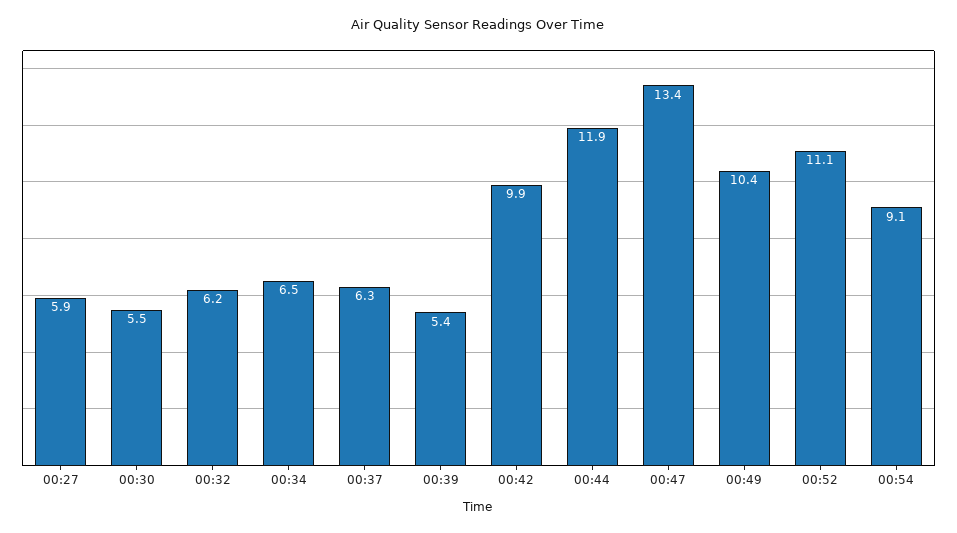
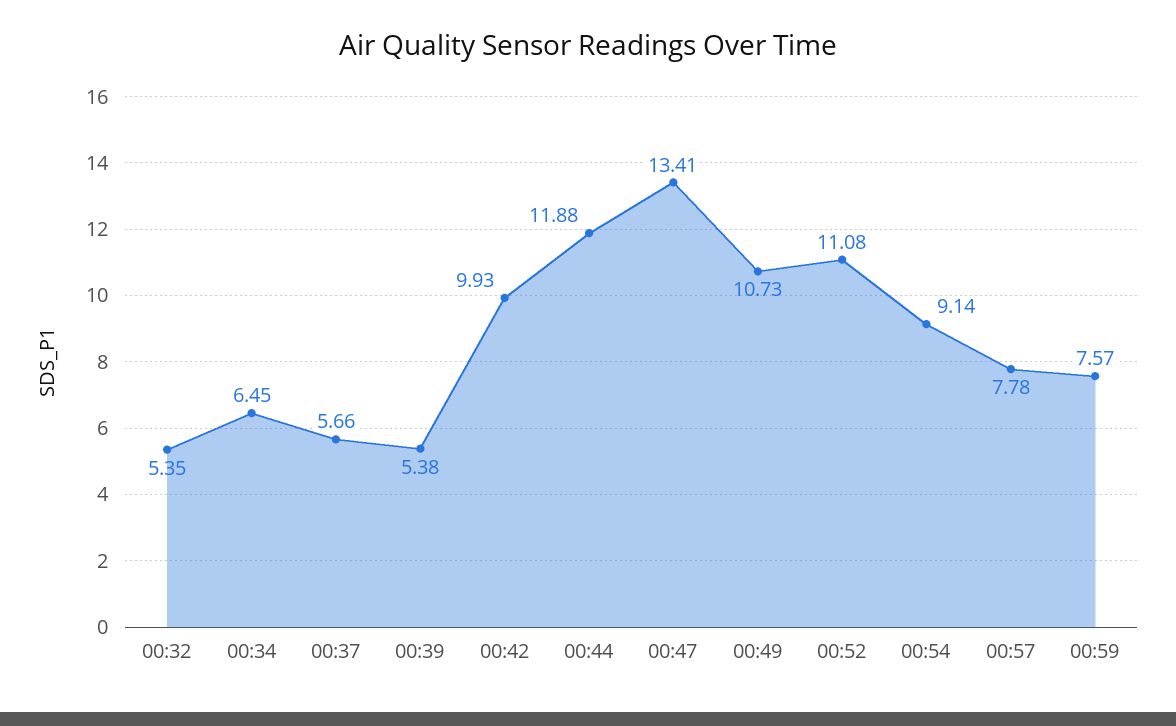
00:27: 5.9 -> none
00:30: 5.5 -> none
00:32: 6.2 -> 5.35
00:37: 6.3 -> 5.66
00:49: 10.4 -> 10.73
00:57: none -> 7.78
00:59: none -> 7.57

